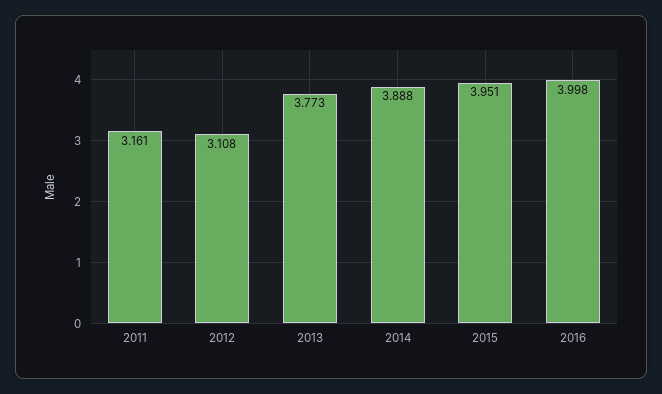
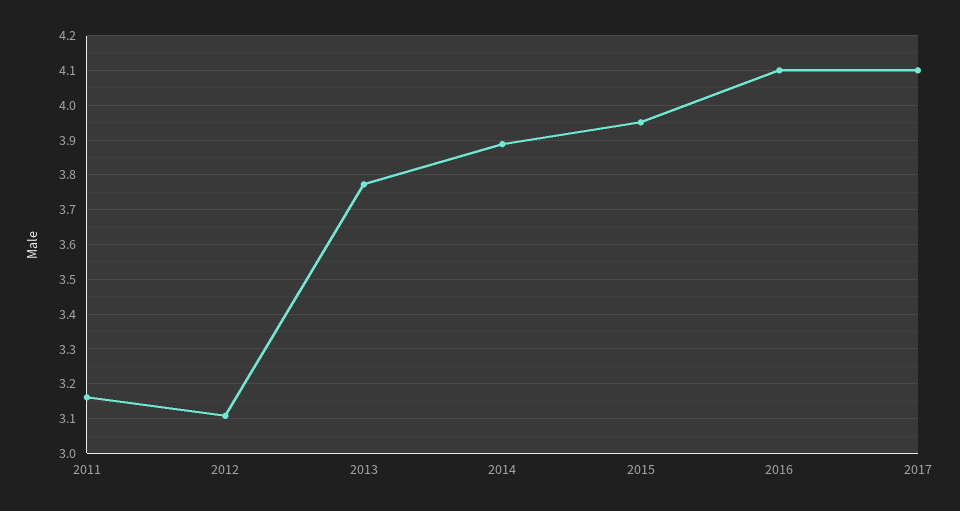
2016: 3.998 -> 4.1
2017: none -> 4.1

